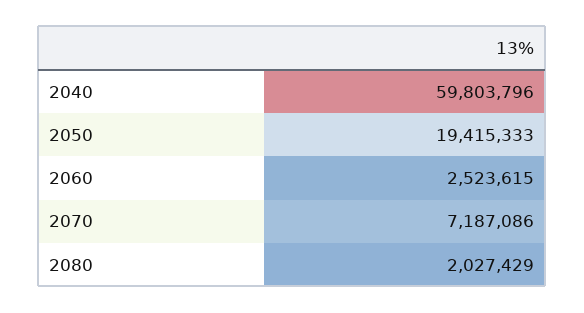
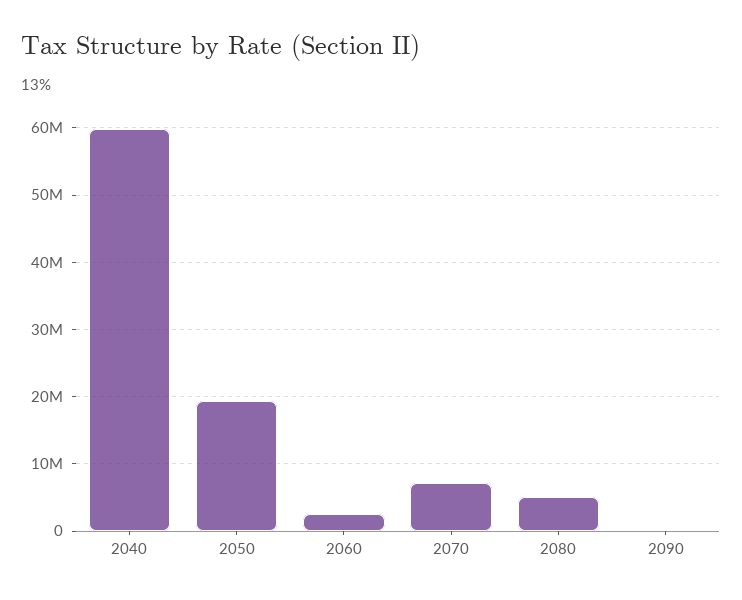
2080: 2027429 -> 5000000
2090: none -> 0

